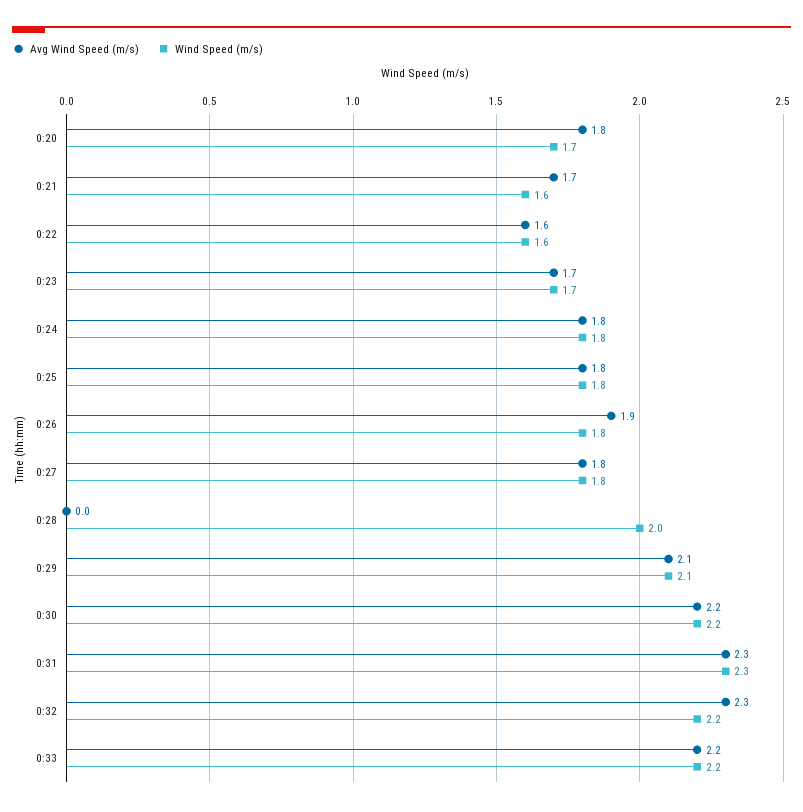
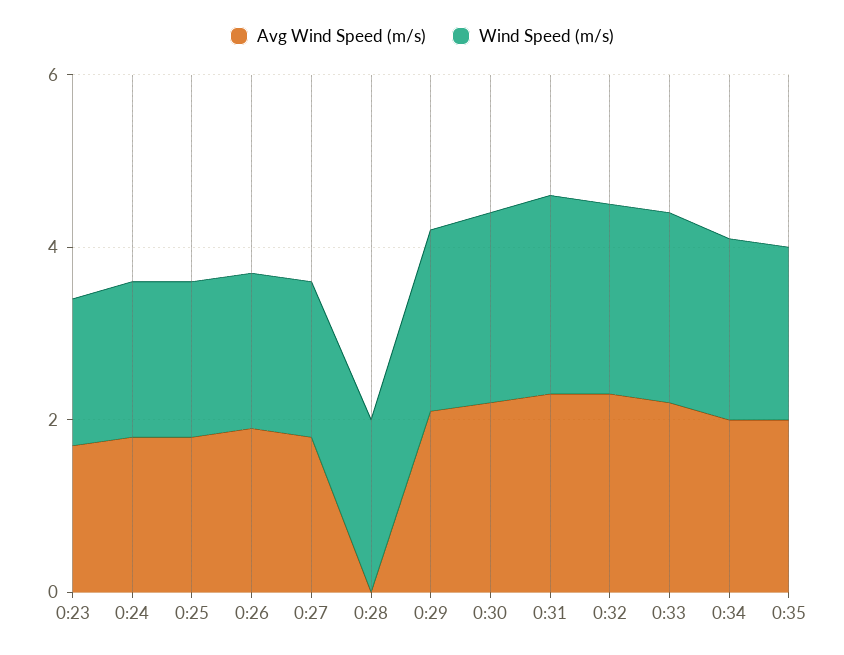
Avg Wind Speed (m/s), 0:20: 1.8 -> none
Wind Speed (m/s), 0:20: 1.7 -> none
Avg Wind Speed (m/s), 0:21: 1.7 -> none
Wind Speed (m/s), 0:21: 1.6 -> none
Avg Wind Speed (m/s), 0:22: 1.6 -> none
Wind Speed (m/s), 0:22: 1.6 -> none
Avg Wind Speed (m/s), 0:34: none -> 2
Wind Speed (m/s), 0:34: none -> 2
Avg Wind Speed (m/s), 0:35: none -> 2
Wind Speed (m/s), 0:35: none -> 2

